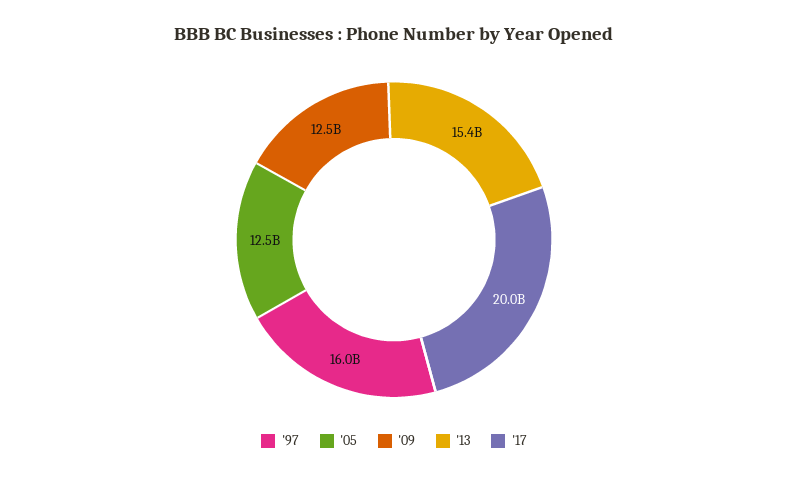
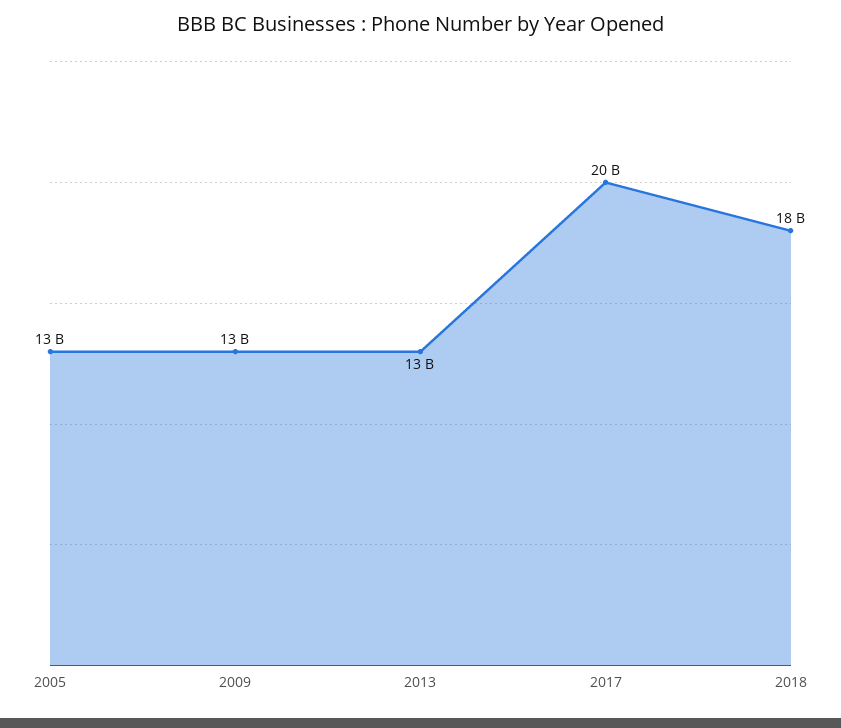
'97: 16000000000 -> none
'13: 15400000000 -> 13000000000
2018: none -> 18000000000

